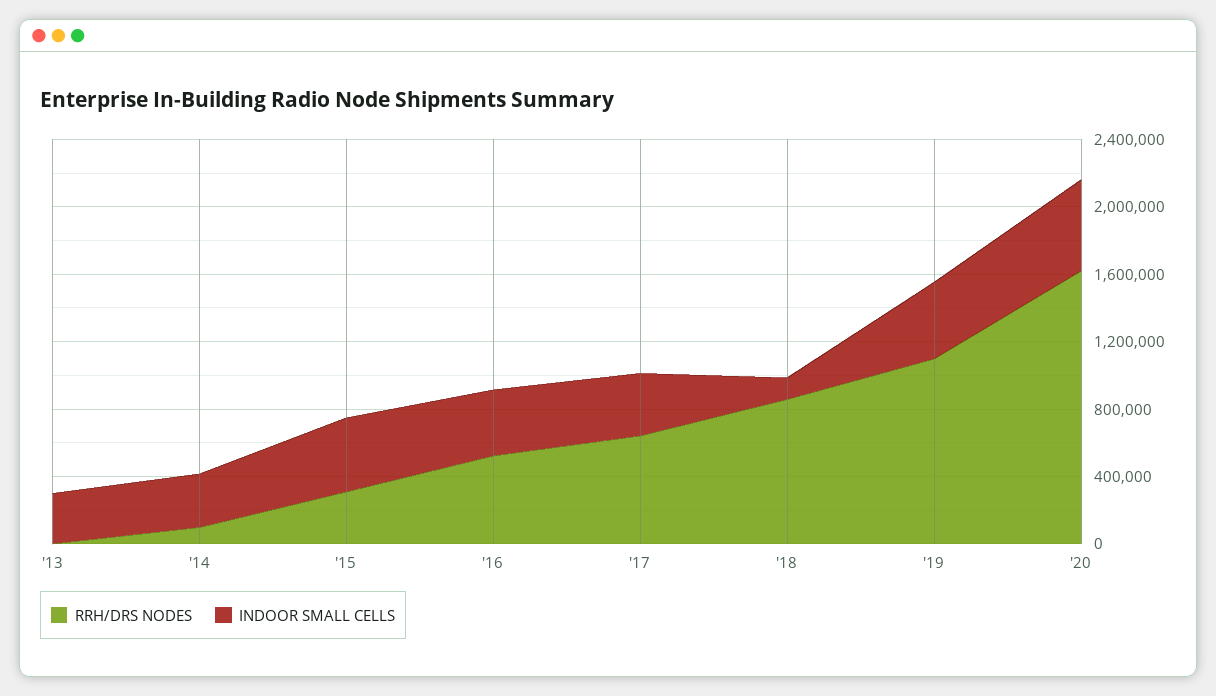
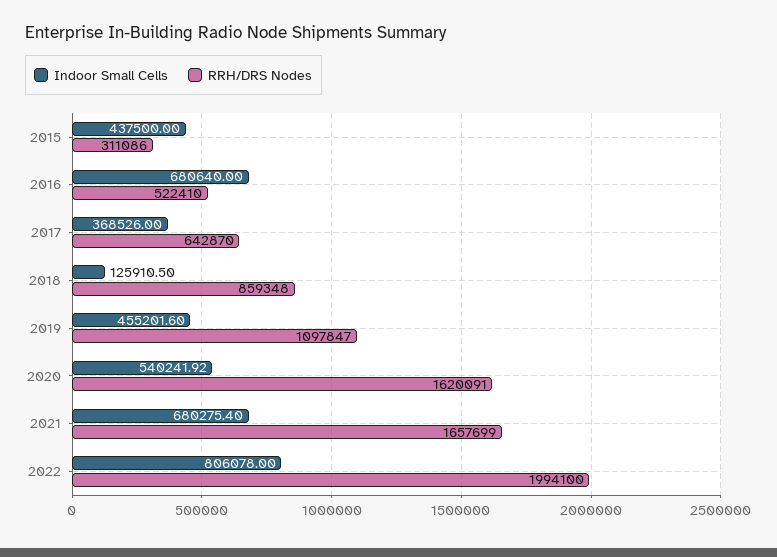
RRH/DRS NODES, '13: 0 -> none
INDOOR SMALL CELLS, '13: 300000 -> none
RRH/DRS NODES, '14: 100000 -> none
INDOOR SMALL CELLS, '14: 300000 -> none
INDOOR SMALL CELLS, '16: 400000 -> 680640
INDOOR SMALL CELLS, 2021: none -> 680275.4
RRH/DRS NODES, 2021: none -> 1657699
INDOOR SMALL CELLS, 2022: none -> 806078
RRH/DRS NODES, 2022: none -> 1994100

